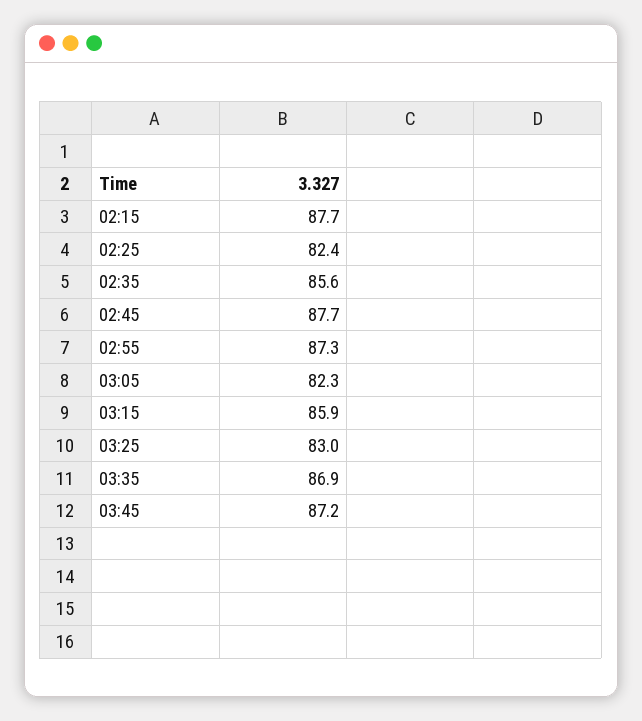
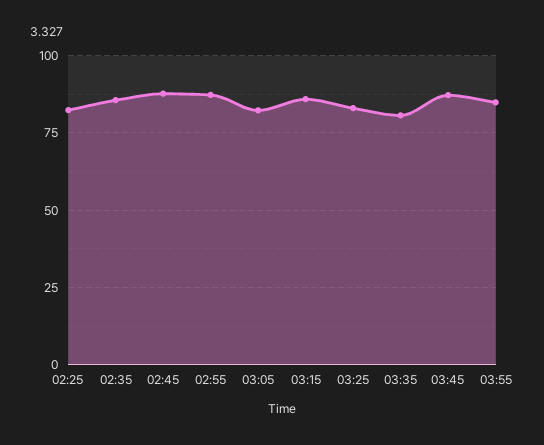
02:15: 87.7 -> none
03:35: 86.9 -> 80
03:55: none -> 85

